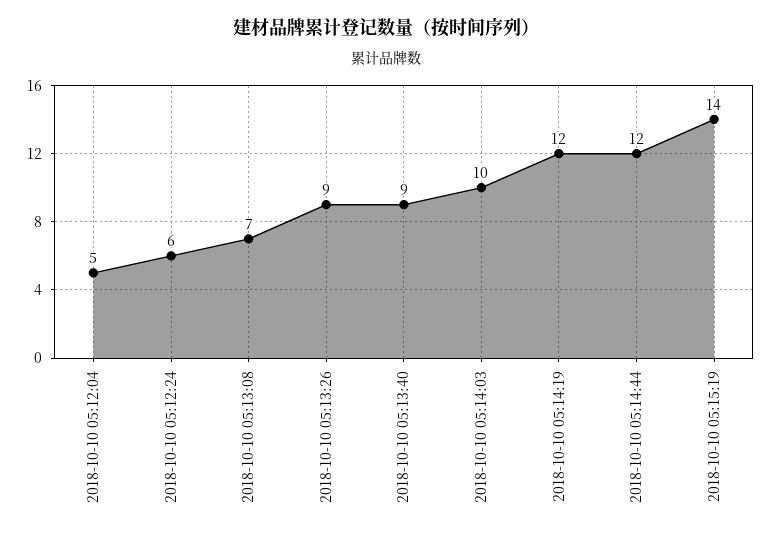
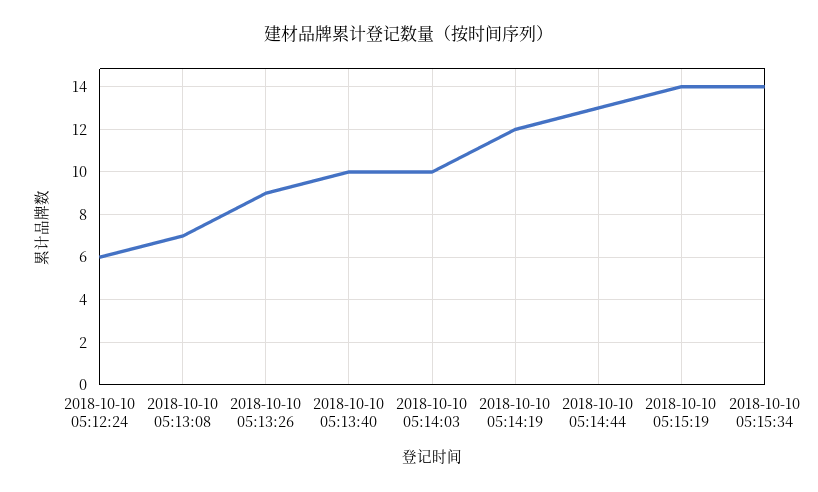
2018-10-10 05:12:04: 5 -> none
2018-10-10 05:13:40: 9 -> 10
2018-10-10 05:14:44: 12 -> 13
2018-10-10 05:15:34: none -> 14

